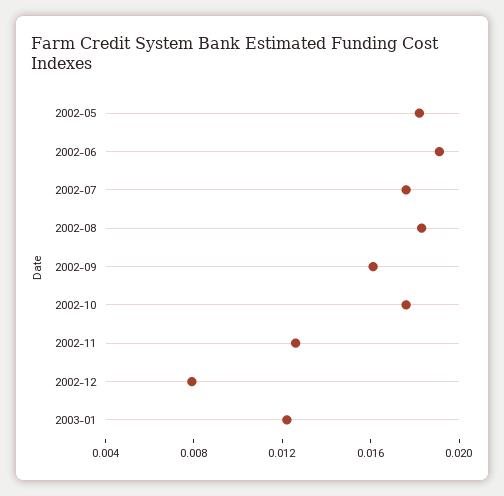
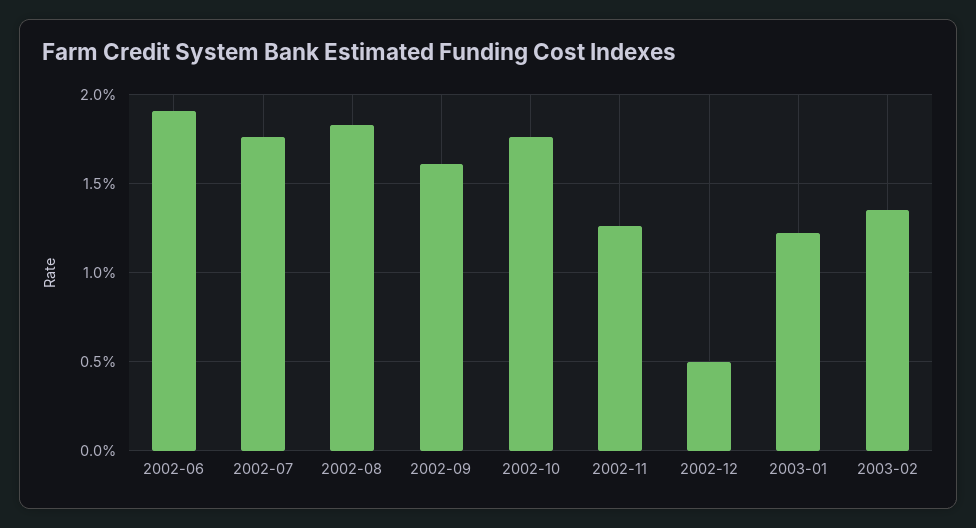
2002-05: 0.018 -> none
2002-12: 0.008 -> 0.005
2003-02: none -> 0.0135

